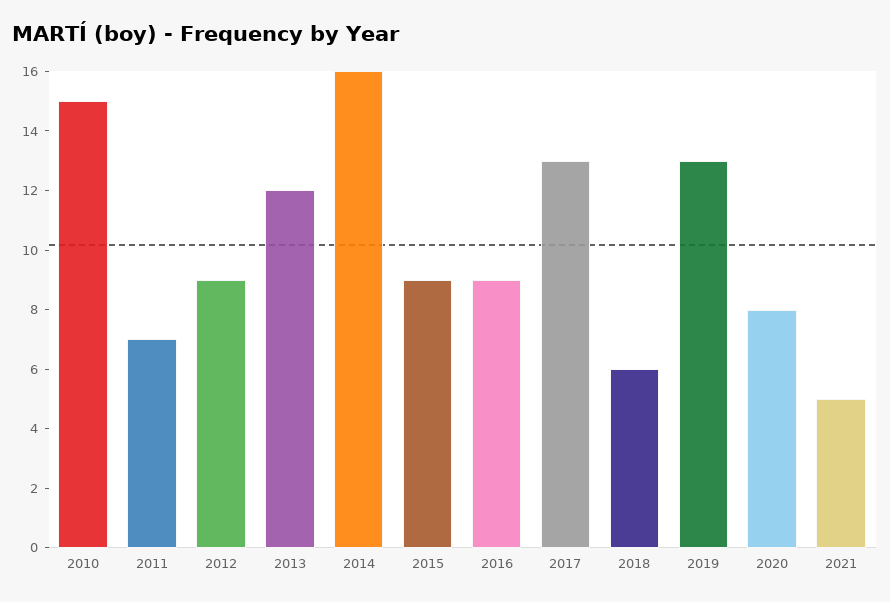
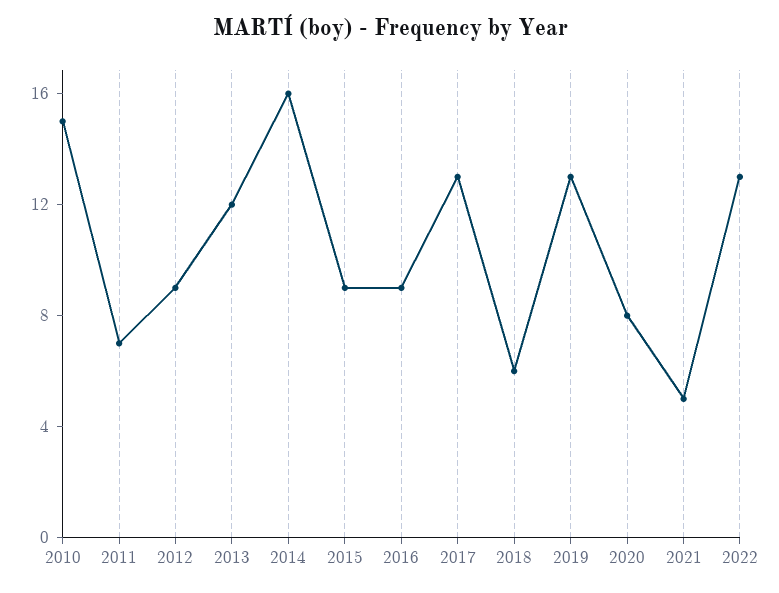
2022: none -> 13

